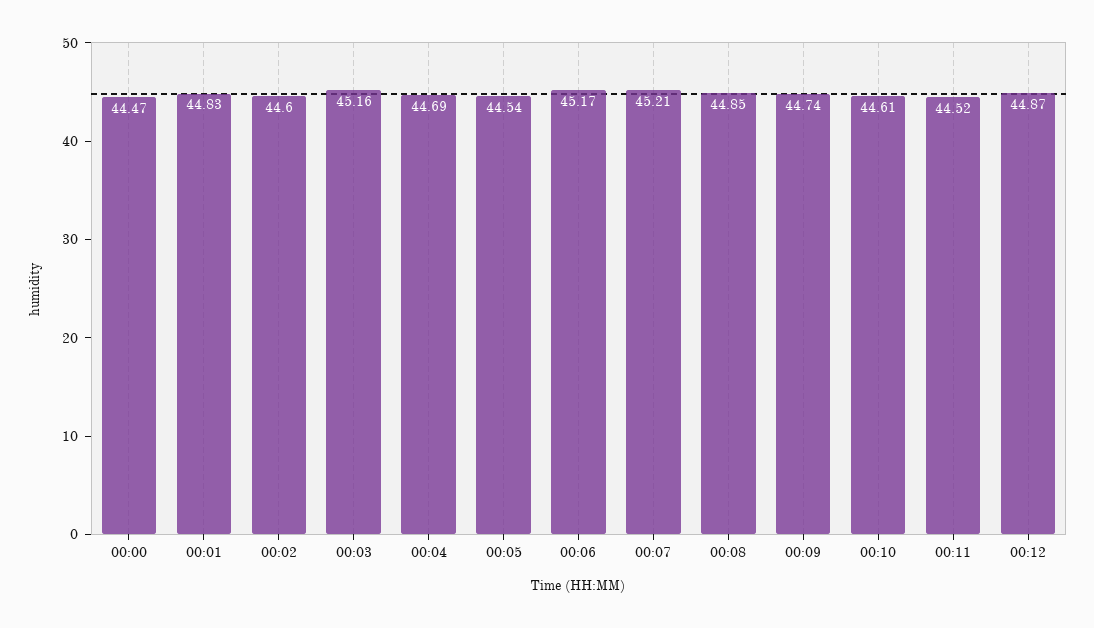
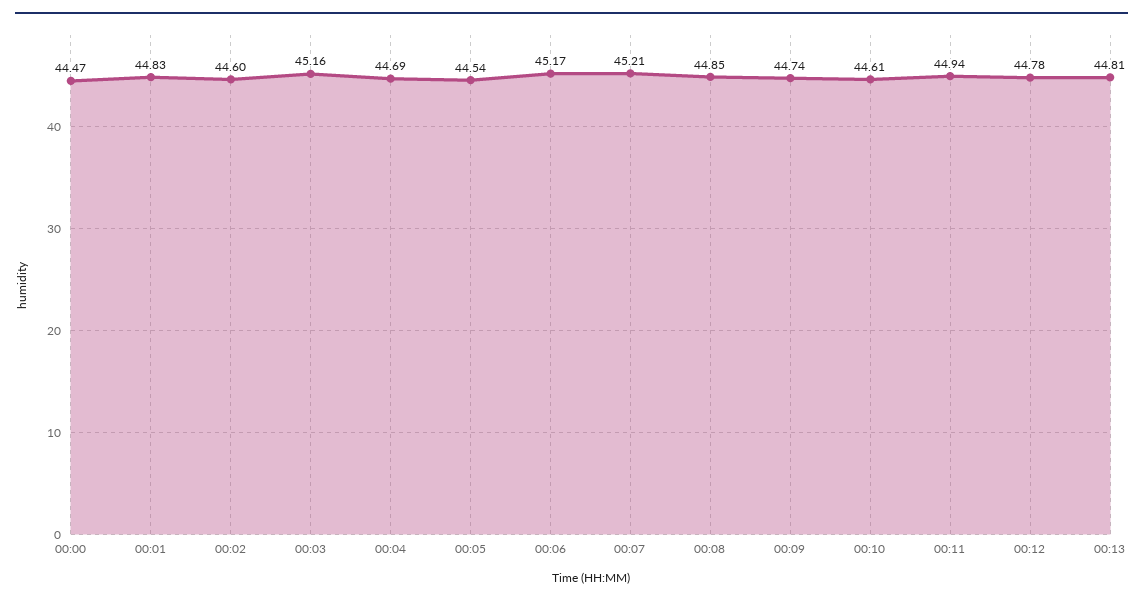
00:11: 44.52 -> 44.94
00:12: 44.87 -> 44.78
00:13: none -> 44.81

